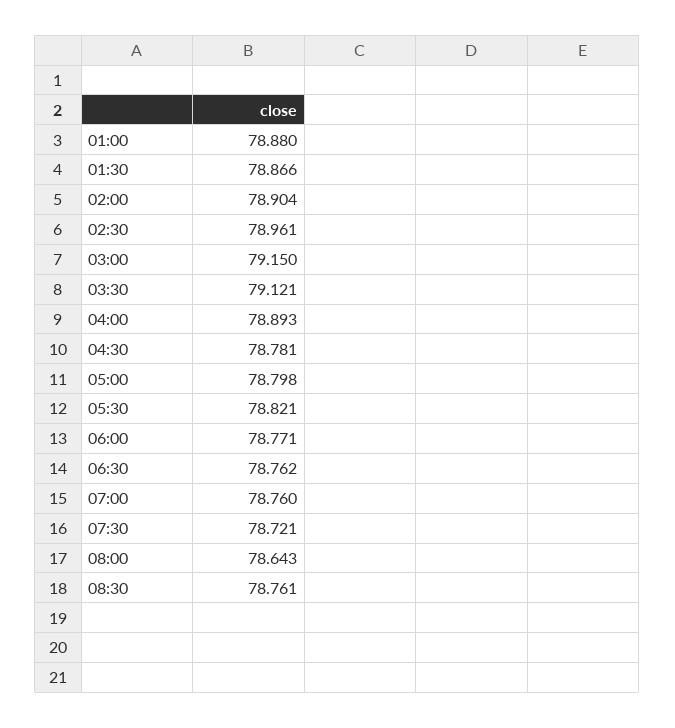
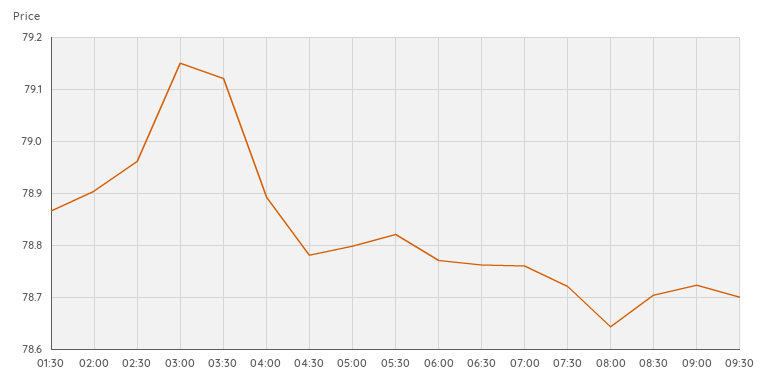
01:00: 78.88 -> none
08:30: 78.761 -> 78.7
09:00: none -> 78.72
09:30: none -> 78.7

